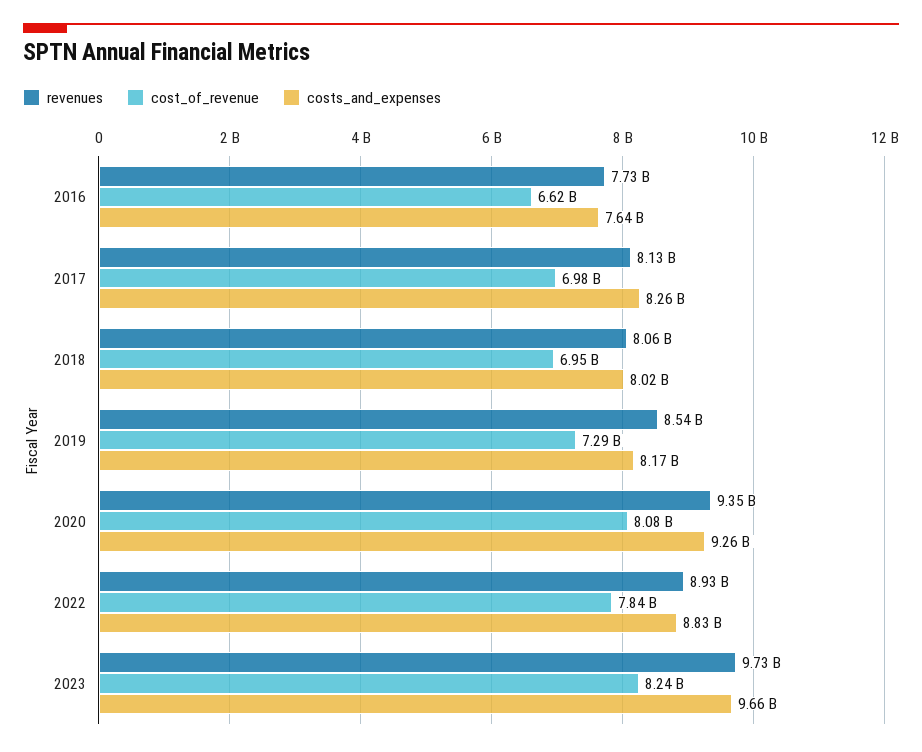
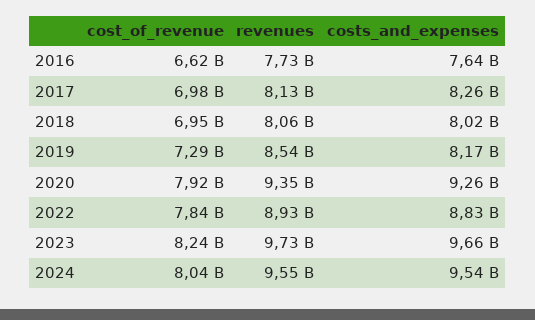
cost_of_revenue, 2020: 8080000000 -> 7920000000
cost_of_revenue, 2024: none -> 8040000000
revenues, 2024: none -> 9550000000
costs_and_expenses, 2024: none -> 9540000000

